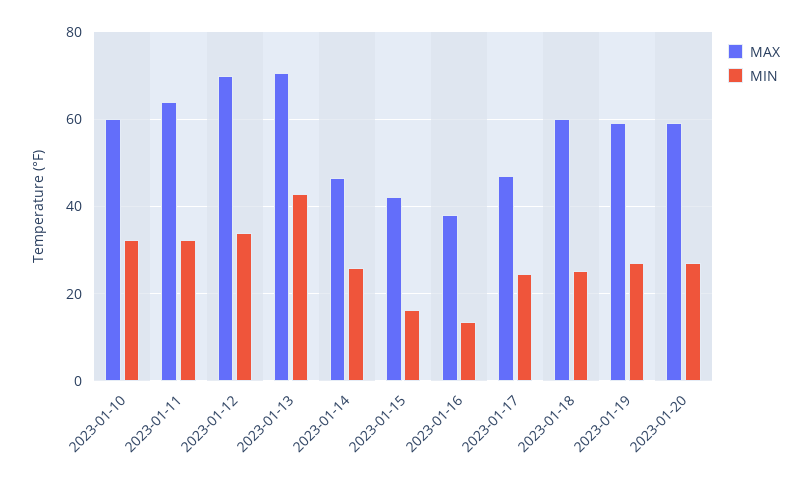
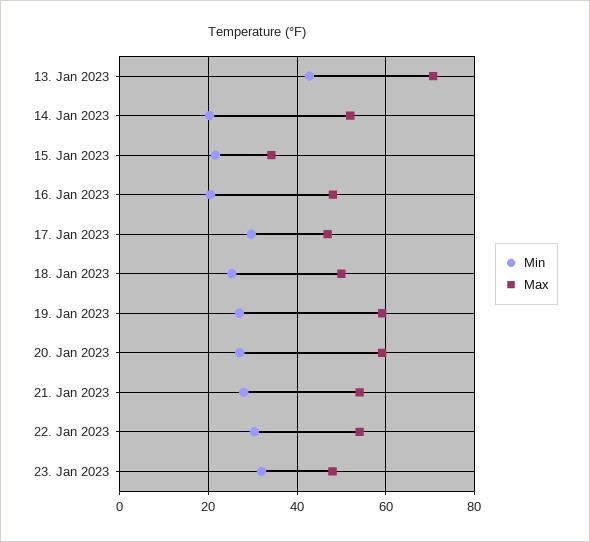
MAX, 2023-01-10: 60 -> none
MIN, 2023-01-10: 32 -> none
MAX, 2023-01-11: 64 -> none
MIN, 2023-01-11: 32 -> none
MAX, 2023-01-12: 70 -> none
MIN, 2023-01-12: 34 -> none
MAX, 2023-01-14: 46 -> 52
MIN, 2023-01-14: 26 -> 20
MAX, 2023-01-15: 42 -> 34
MIN, 2023-01-15: 16 -> 22
MAX, 2023-01-16: 38 -> 48
MIN, 2023-01-16: 14 -> 20
MIN, 2023-01-17: 24 -> 30
MAX, 2023-01-18: 60 -> 50
MIN, 21. Jan 2023: none -> 28
MAX, 21. Jan 2023: none -> 54
MIN, 22. Jan 2023: none -> 30
MAX, 22. Jan 2023: none -> 54
MIN, 23. Jan 2023: none -> 32
MAX, 23. Jan 2023: none -> 48

